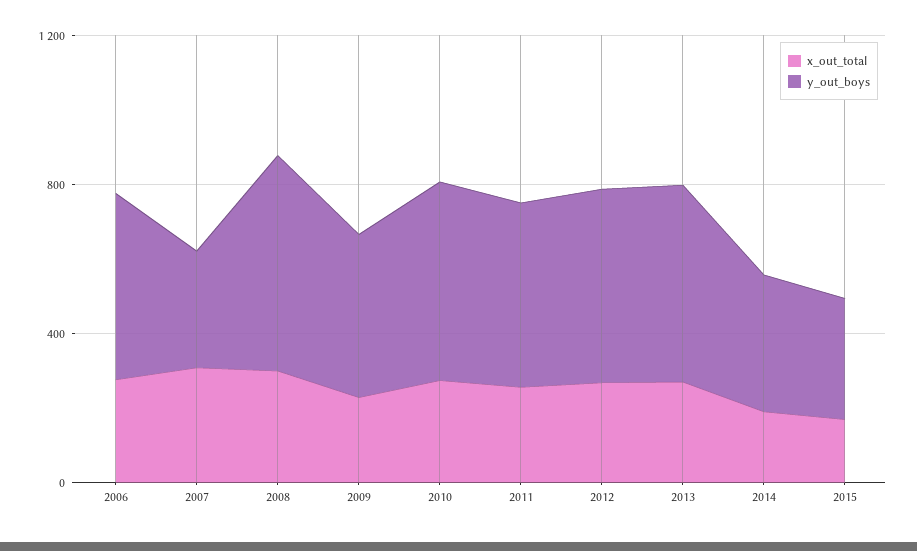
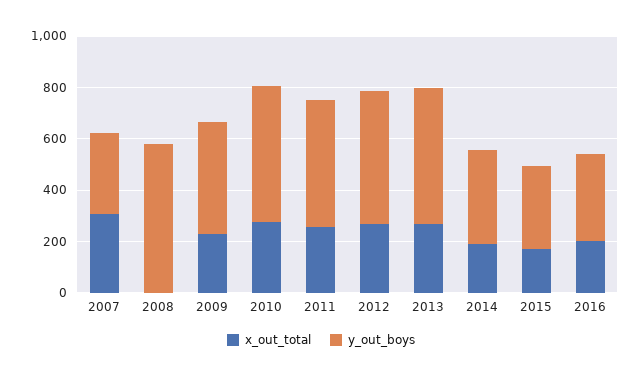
x_out_total, 2006: 300 -> none
y_out_boys, 2006: 500 -> none
x_out_total, 2008: 300 -> 0
x_out_total, 2016: none -> 200
y_out_boys, 2016: none -> 350

